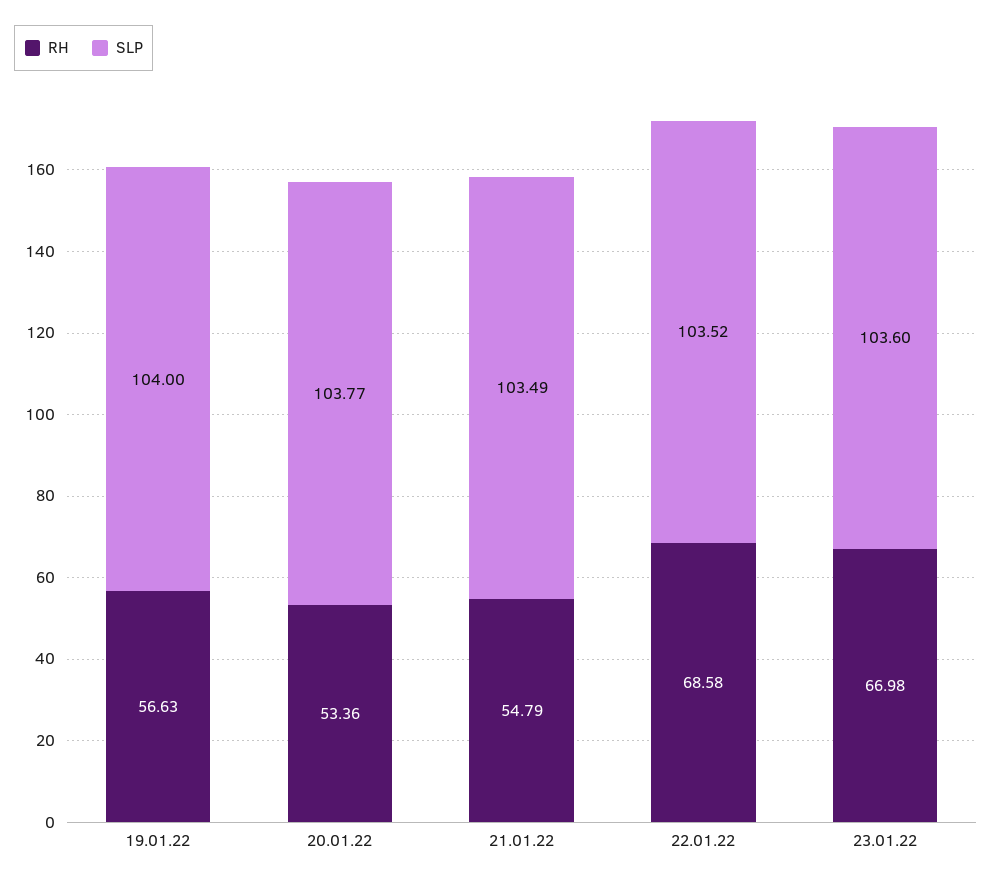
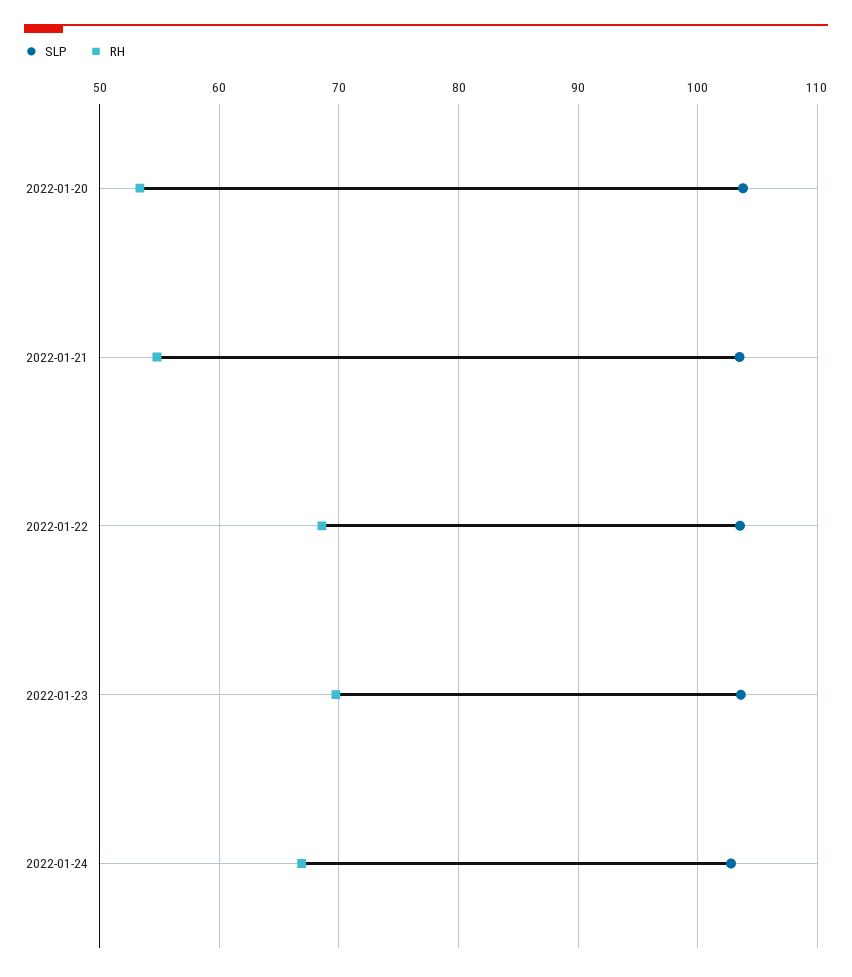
RH, 19.01.22: 56.63 -> none
SLP, 19.01.22: 104 -> none
RH, 23.01.22: 66.98 -> 70
SLP, 2022-01-24: none -> 103
RH, 2022-01-24: none -> 67

